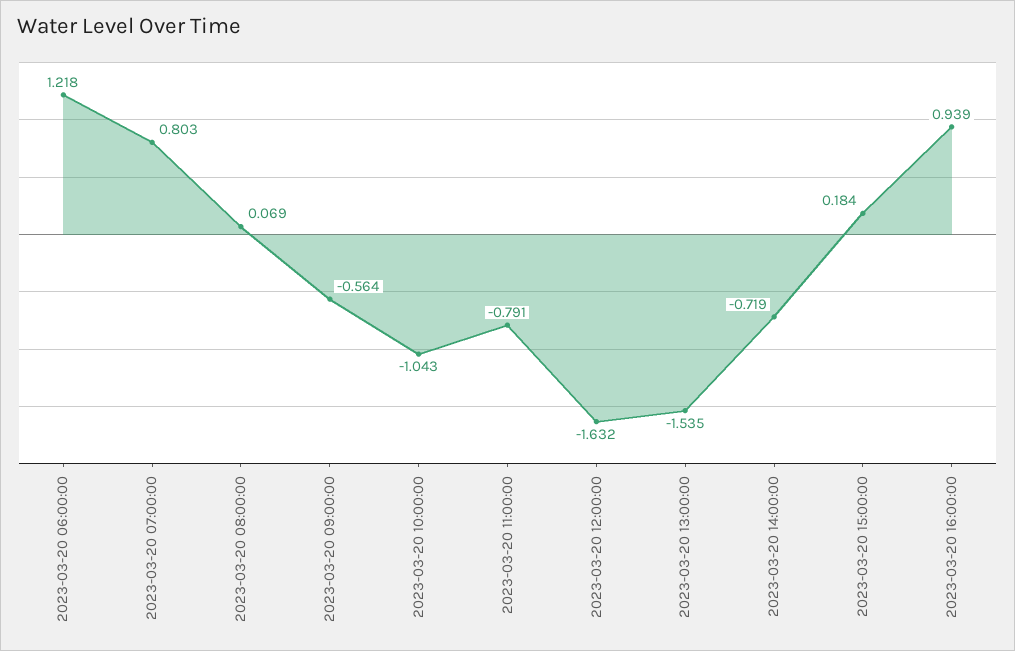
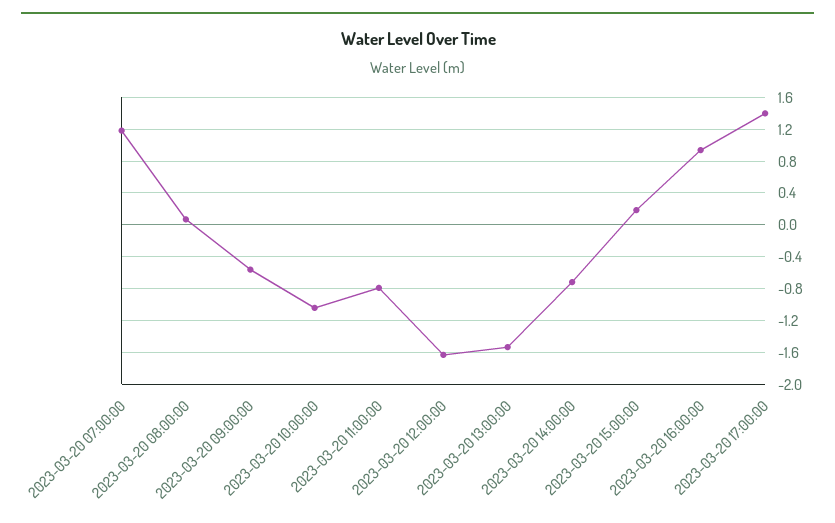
2023-03-20 06:00:00: 1.218 -> none
2023-03-20 07:00:00: 0.803 -> 1.2
2023-03-20 17:00:00: none -> 1.4

